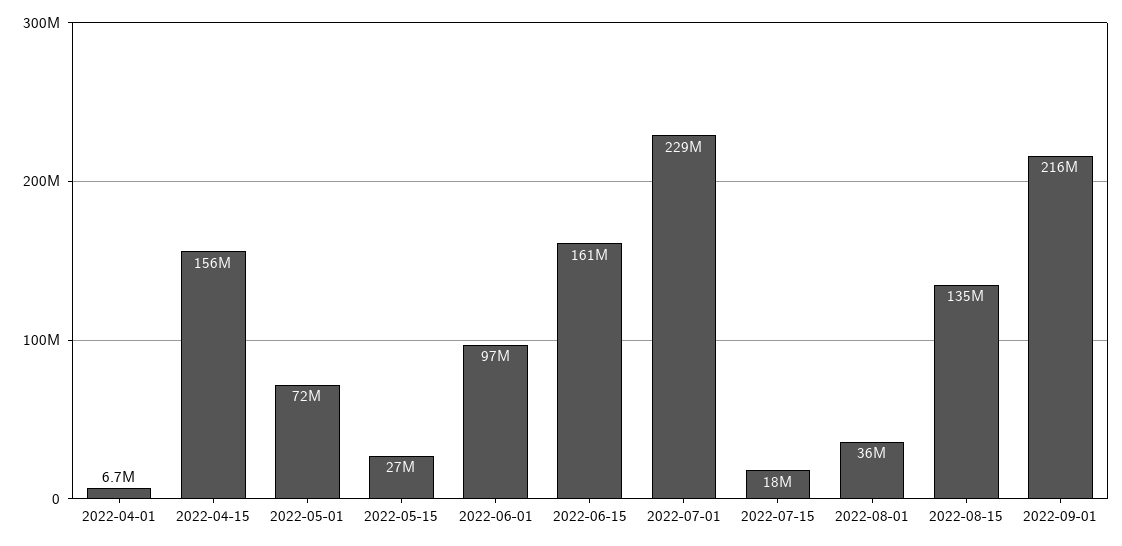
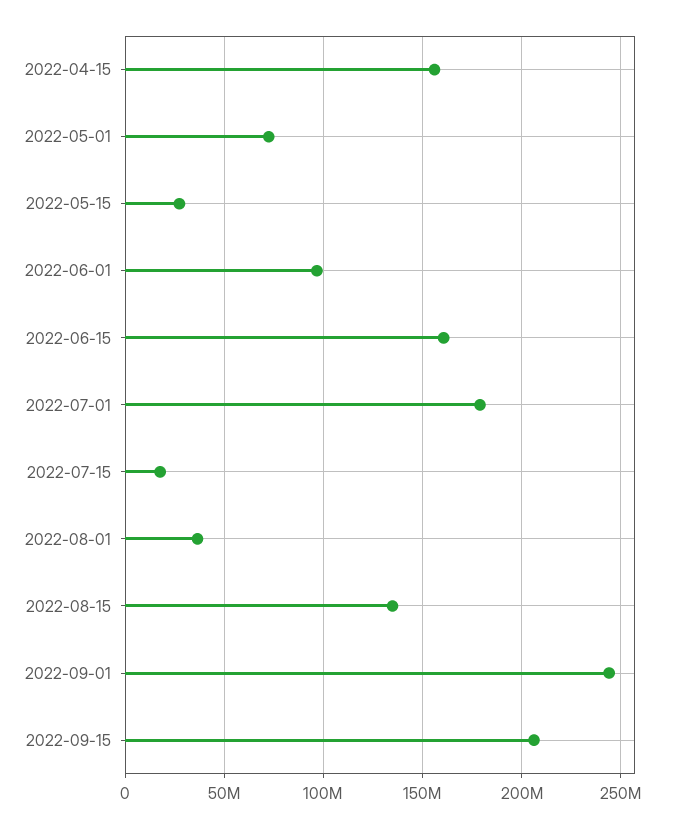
2022-04-01: 6700000 -> none
2022-07-01: 229000000 -> 180000000
2022-09-01: 216000000 -> 245000000
2022-09-15: none -> 205000000

